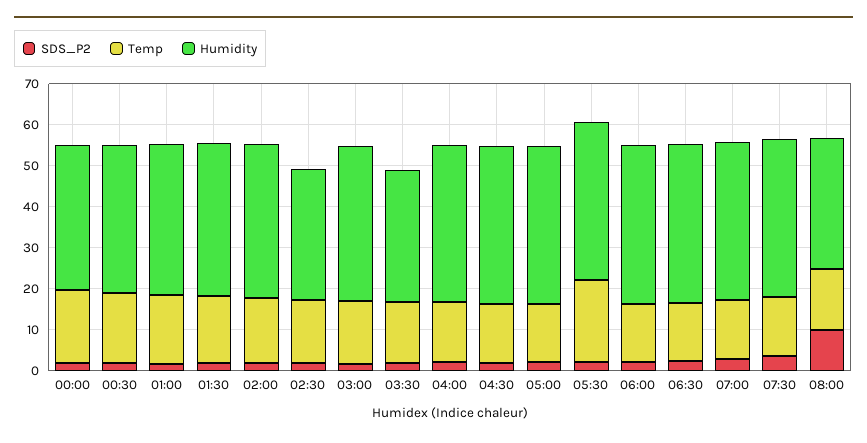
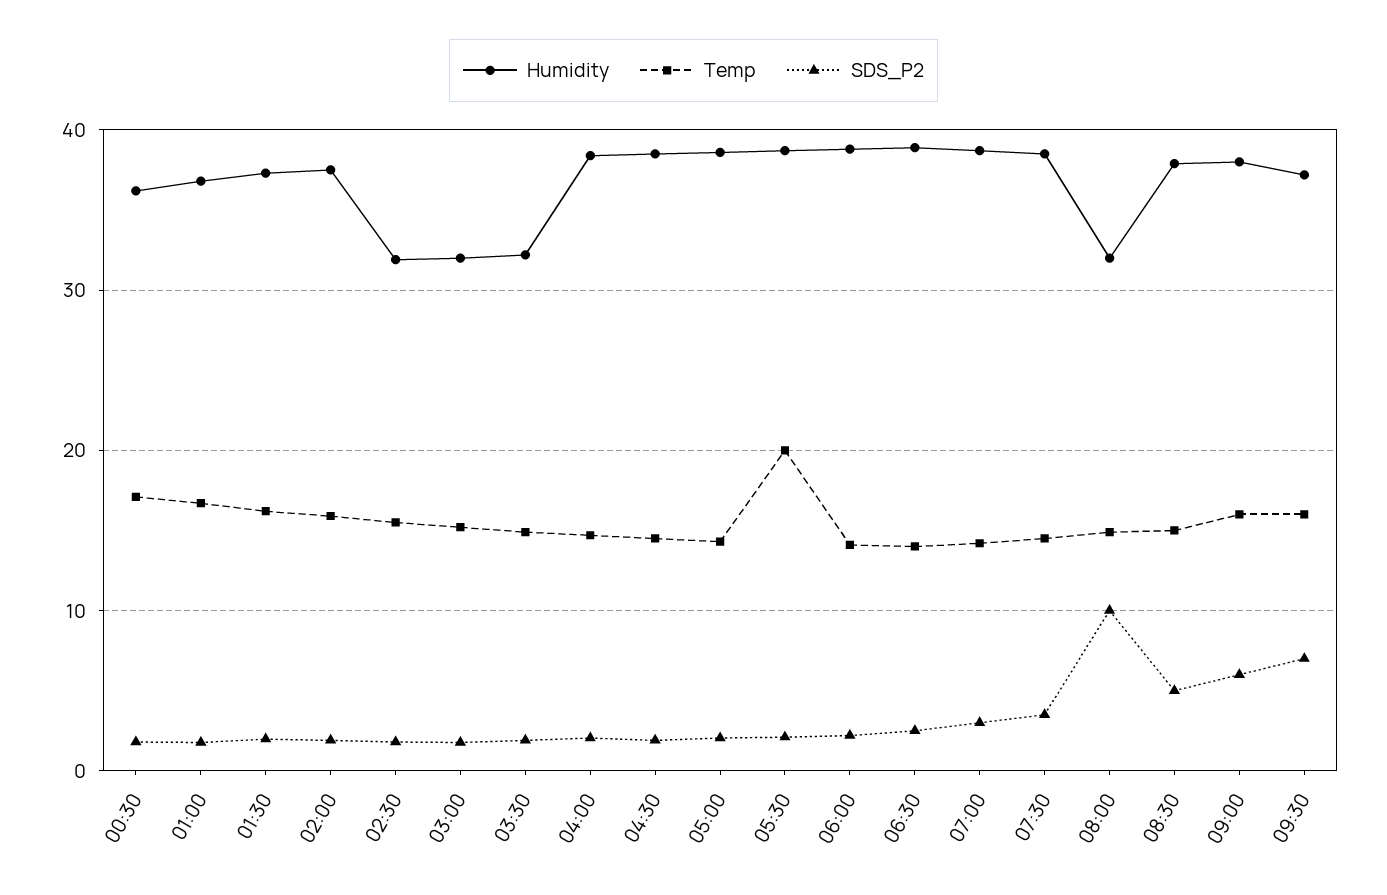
SDS_P2, 00:00: 2 -> none
Temp, 00:00: 18 -> none
Humidity, 00:00: 36 -> none
Humidity, 03:00: 38 -> 32
Humidity, 08:30: none -> 38
Temp, 08:30: none -> 15
SDS_P2, 08:30: none -> 5
Humidity, 09:00: none -> 38
Temp, 09:00: none -> 16
SDS_P2, 09:00: none -> 6
Humidity, 09:30: none -> 37
Temp, 09:30: none -> 16
SDS_P2, 09:30: none -> 7

